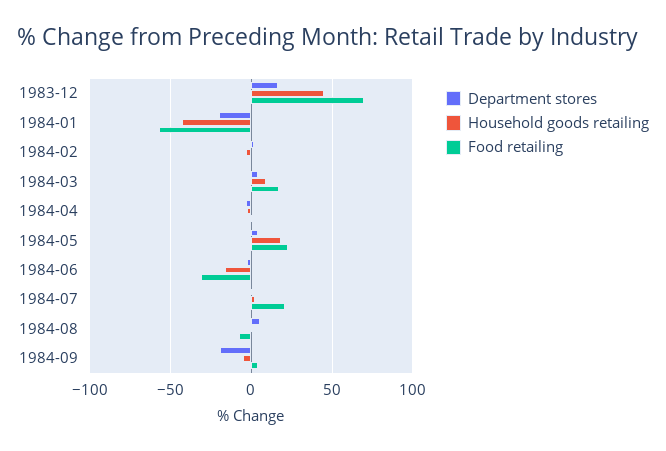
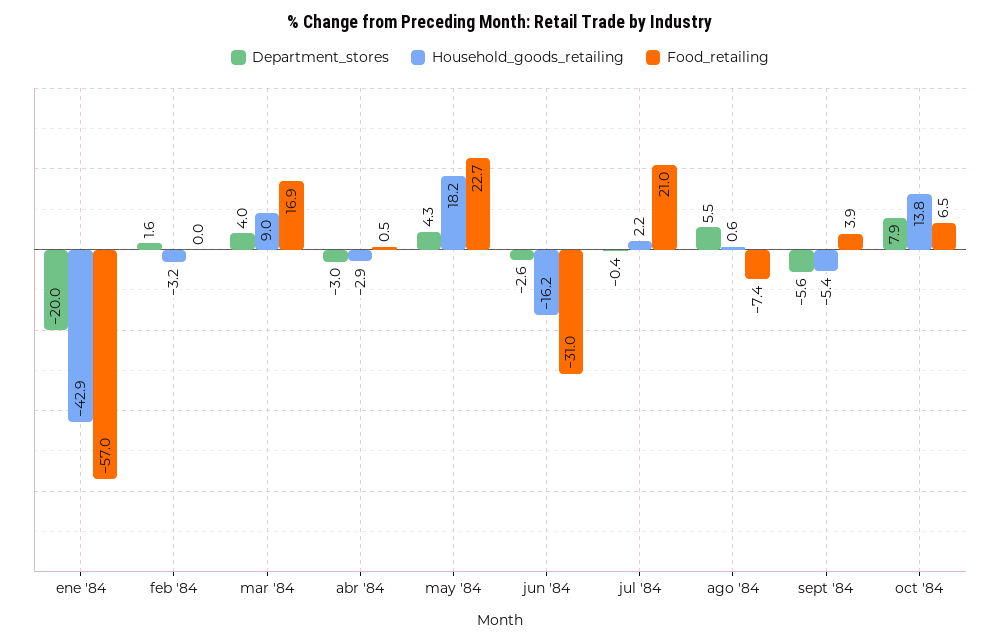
Department stores, 1983-12: 15 -> none
Household goods retailing, 1983-12: 45 -> none
Food retailing, 1983-12: 70 -> none
Department stores, 1984-09: -20 -> -5.6
Department stores, oct '84: none -> 7.9
Household goods retailing, oct '84: none -> 13.8
Food retailing, oct '84: none -> 6.5

